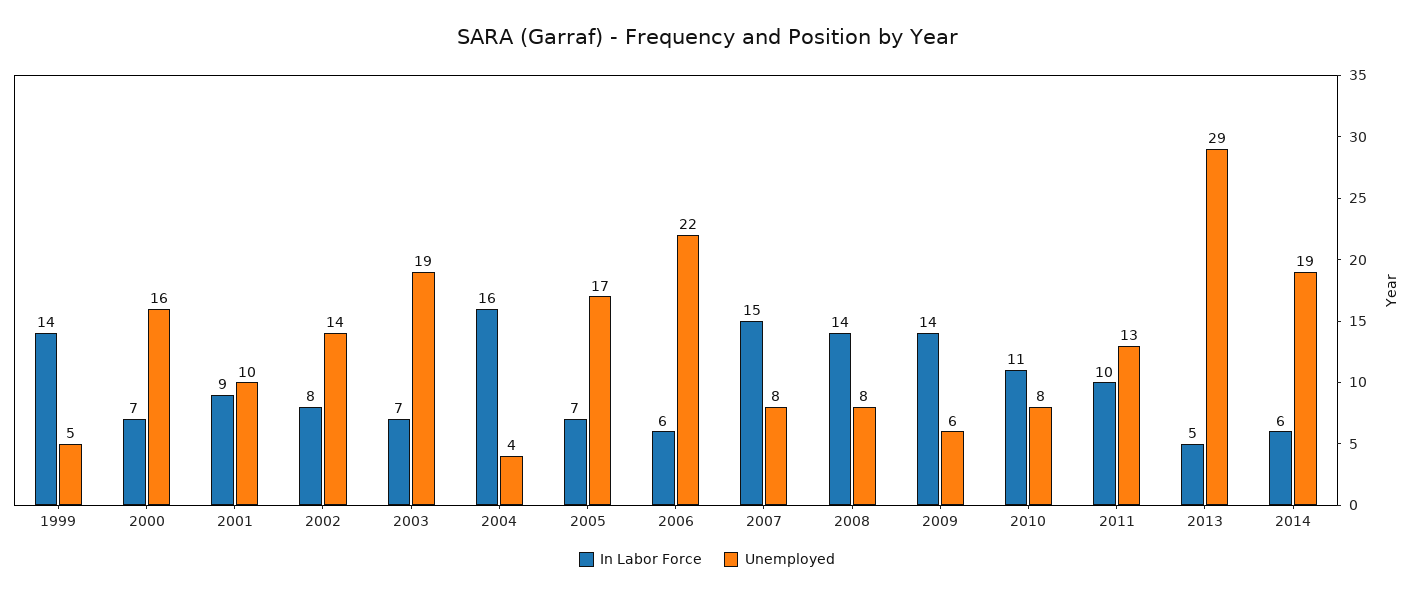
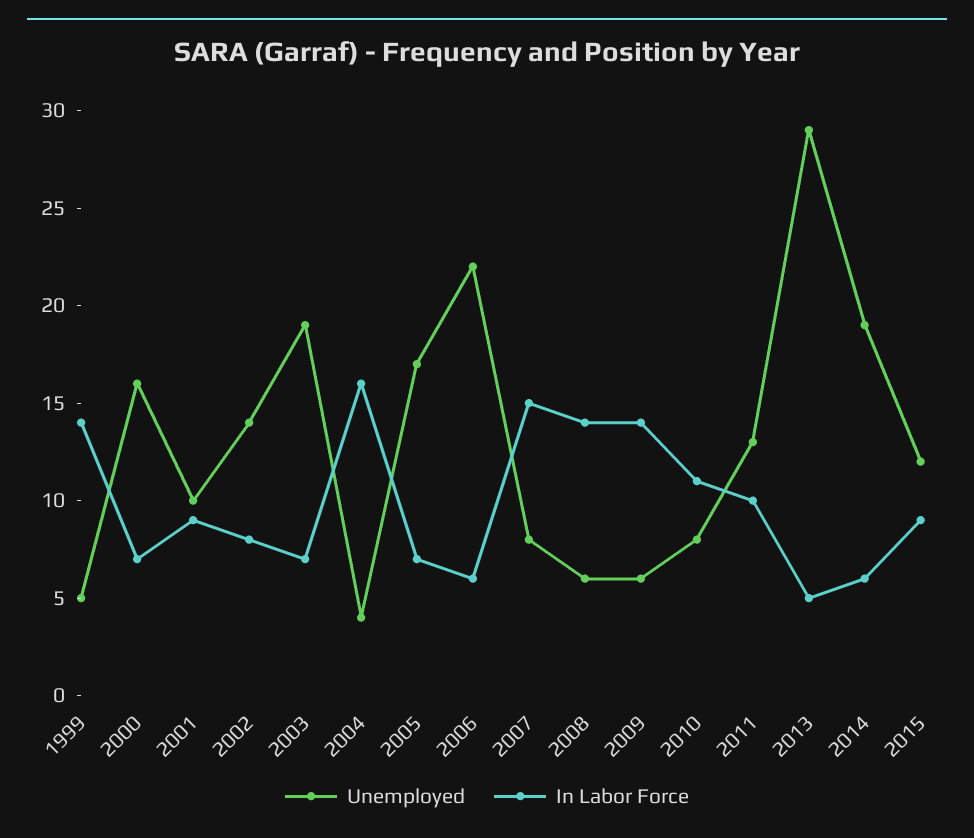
Unemployed, 2008: 8 -> 6
Unemployed, 2015: none -> 12
In Labor Force, 2015: none -> 9

